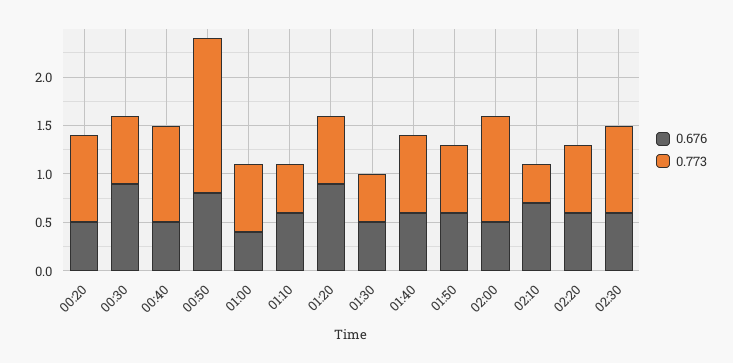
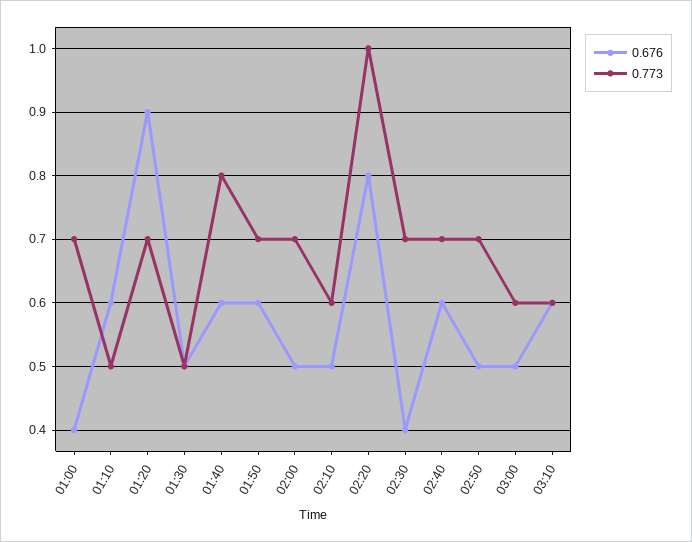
0.676, 00:20: 0.5 -> none
0.773, 00:20: 0.9 -> none
0.676, 00:30: 0.9 -> none
0.773, 00:30: 0.7 -> none
0.676, 00:40: 0.5 -> none
0.773, 00:40: 1 -> none
0.676, 00:50: 0.8 -> none
0.773, 00:50: 1.6 -> none
0.773, 02:00: 1.1 -> 0.7
0.676, 02:10: 0.7 -> 0.5
0.773, 02:10: 0.4 -> 0.6
0.676, 02:20: 0.6 -> 0.8
0.773, 02:20: 0.7 -> 1
0.676, 02:30: 0.6 -> 0.4
0.773, 02:30: 0.9 -> 0.7
0.676, 02:40: none -> 0.6
0.773, 02:40: none -> 0.7
0.676, 02:50: none -> 0.5
0.773, 02:50: none -> 0.7
0.676, 03:00: none -> 0.5
0.773, 03:00: none -> 0.6
0.676, 03:10: none -> 0.6
0.773, 03:10: none -> 0.6

